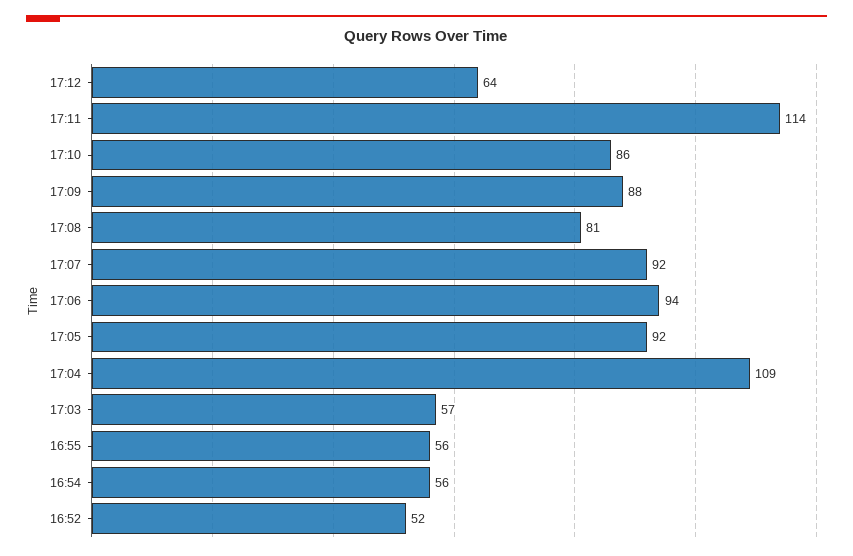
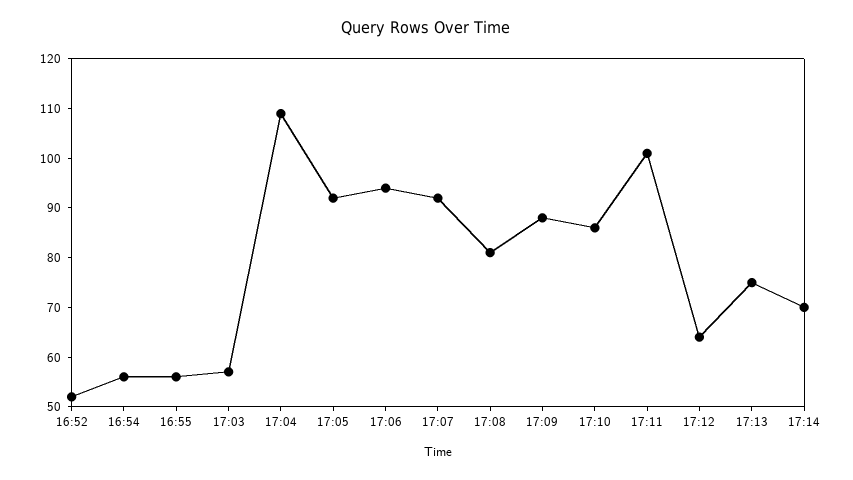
17:11: 114 -> 100
17:13: none -> 75
17:14: none -> 70

